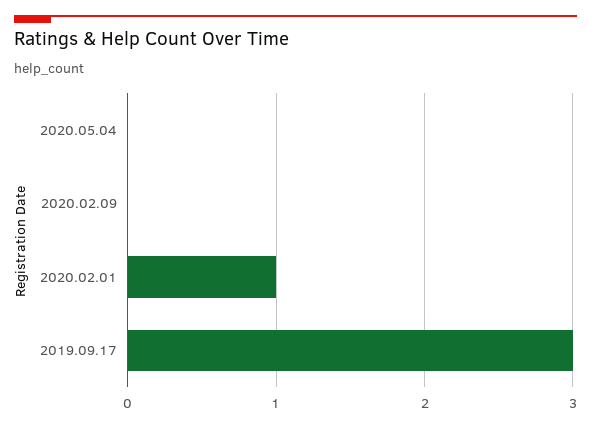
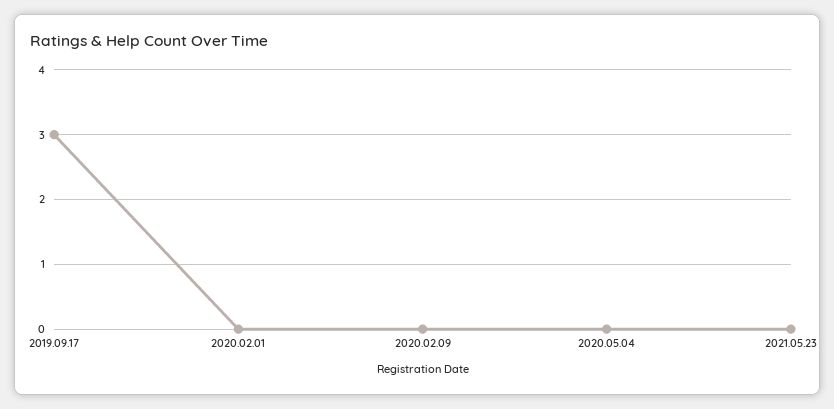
2020.02.01: 1 -> 0
2021.05.23: none -> 0

